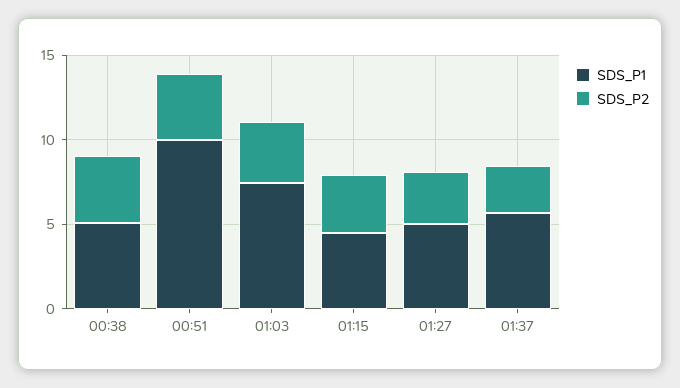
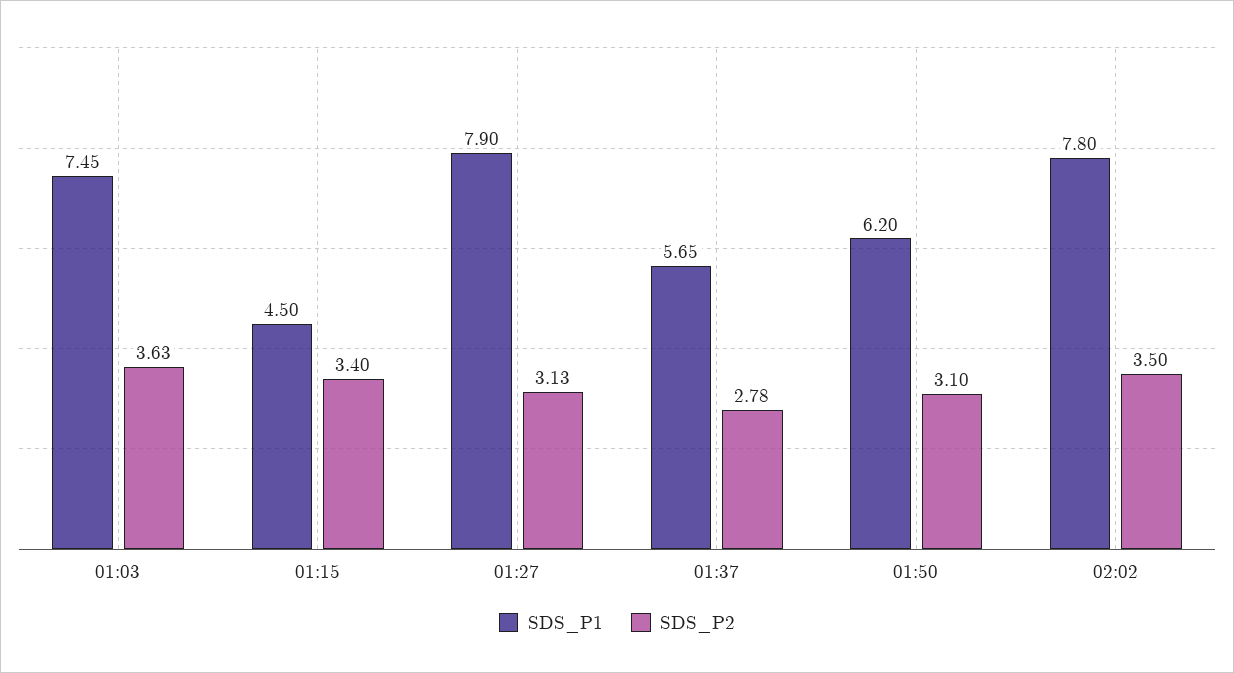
SDS_P1, 00:38: 5 -> none
SDS_P2, 00:38: 4 -> none
SDS_P1, 00:51: 10 -> none
SDS_P2, 00:51: 4 -> none
SDS_P1, 01:27: 5 -> 7.9
SDS_P1, 01:50: none -> 6.2
SDS_P2, 01:50: none -> 3.1
SDS_P1, 02:02: none -> 7.8
SDS_P2, 02:02: none -> 3.5

